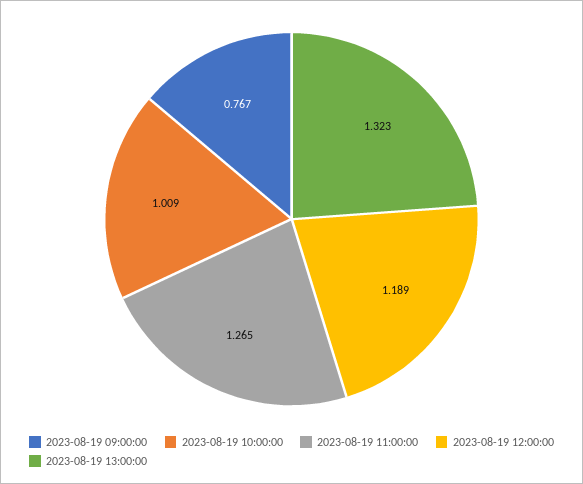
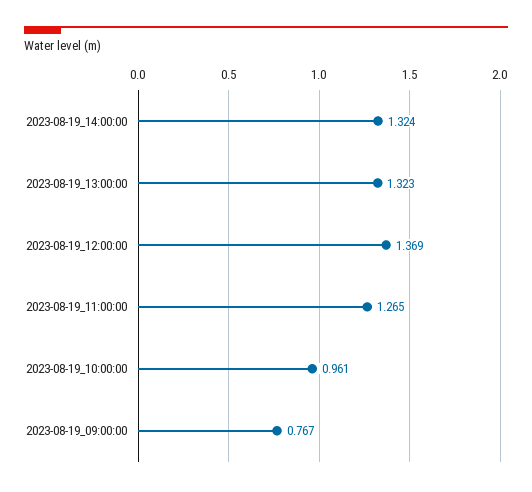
2023-08-19 10:00:00: 1.009 -> 0.961
2023-08-19 12:00:00: 1.189 -> 1.369
2023-08-19_14:00:00: none -> 1.324

